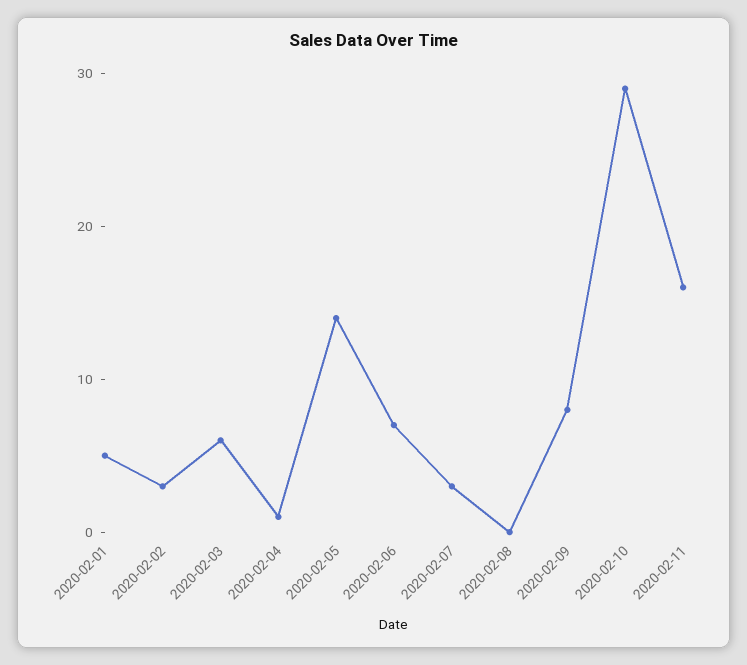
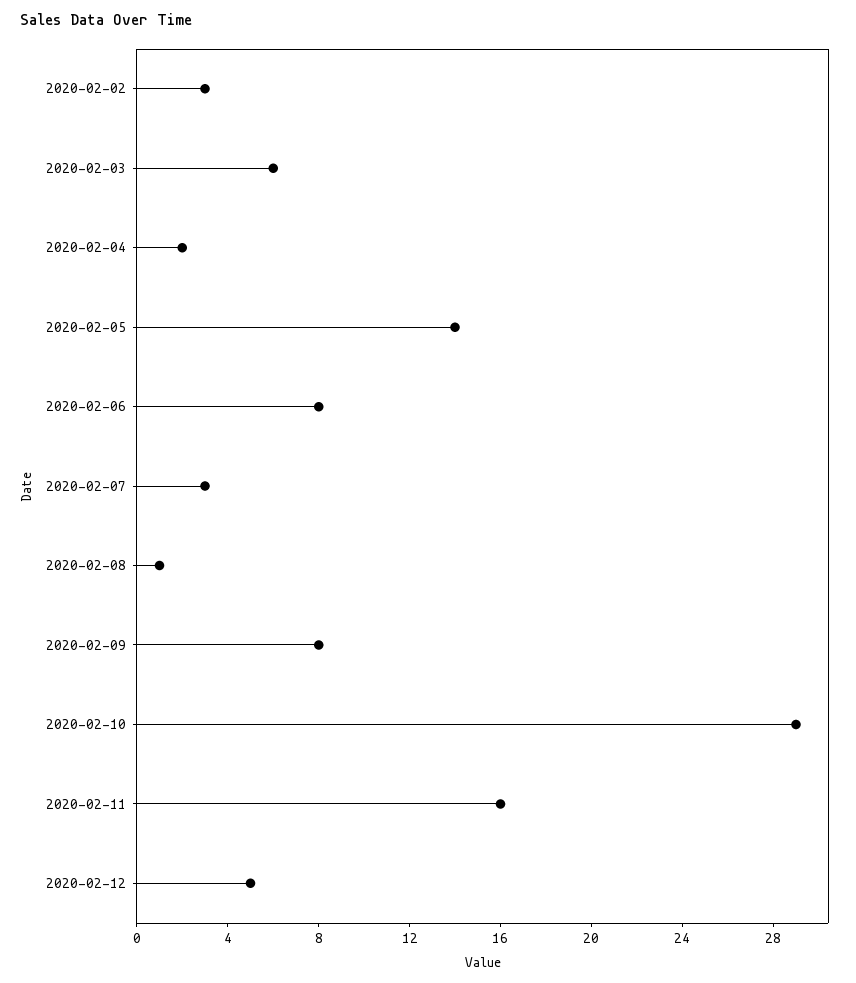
2020-02-01: 5 -> none
2020-02-04: 1 -> 2
2020-02-06: 7 -> 8
2020-02-08: 0 -> 1
2020-02-12: none -> 5

